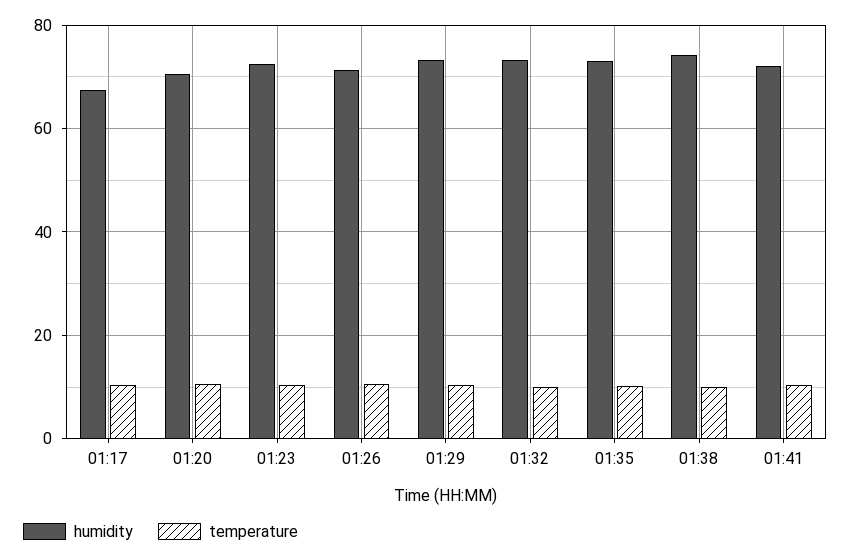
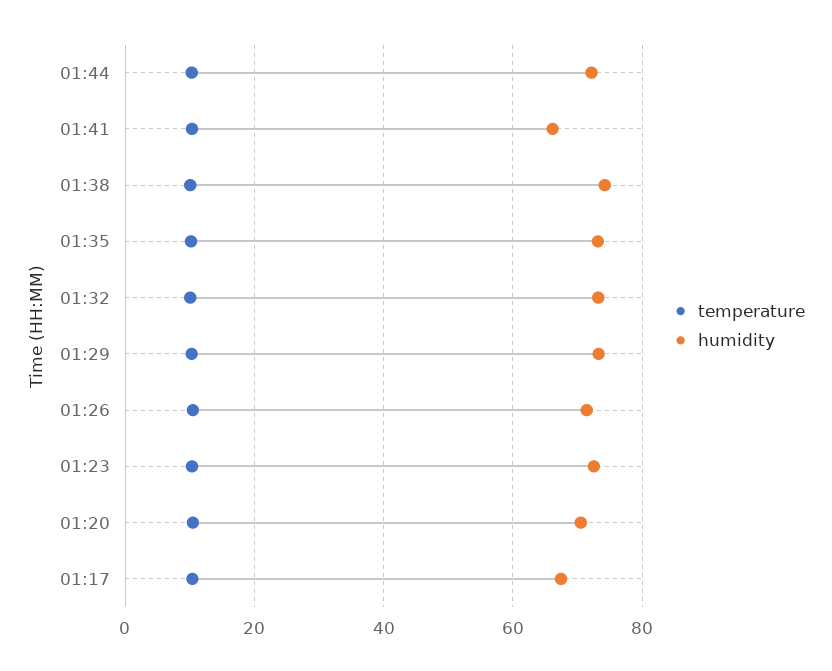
humidity, 01:41: 72 -> 66
temperature, 01:44: none -> 10
humidity, 01:44: none -> 72

